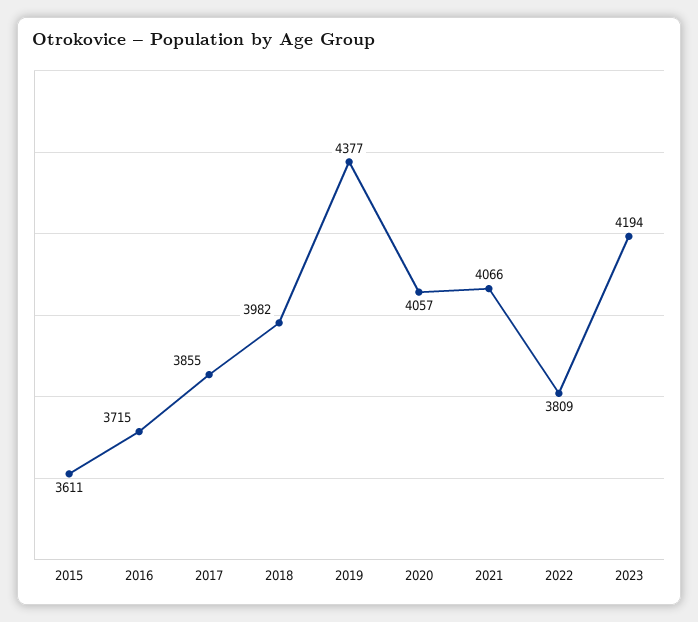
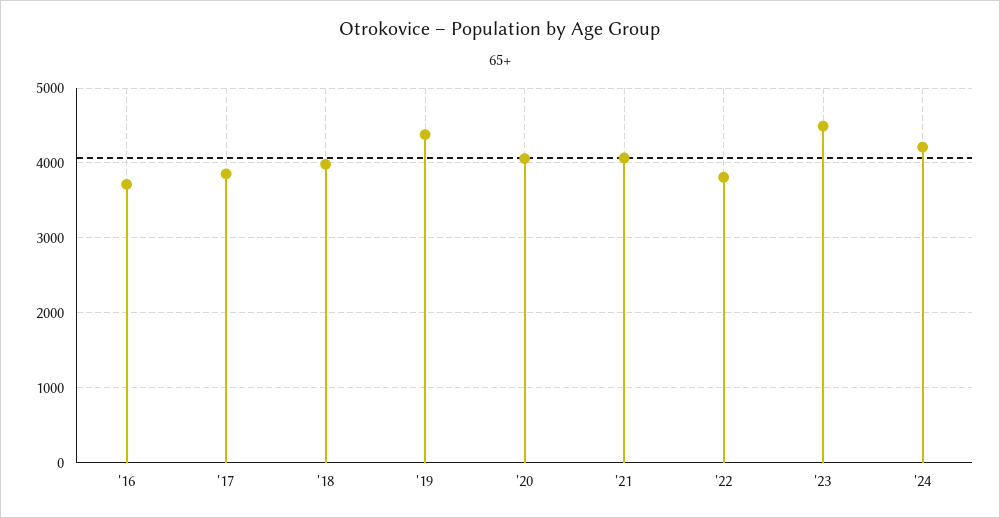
2015: 3611 -> none
2023: 4194 -> 4500
'24: none -> 4200

